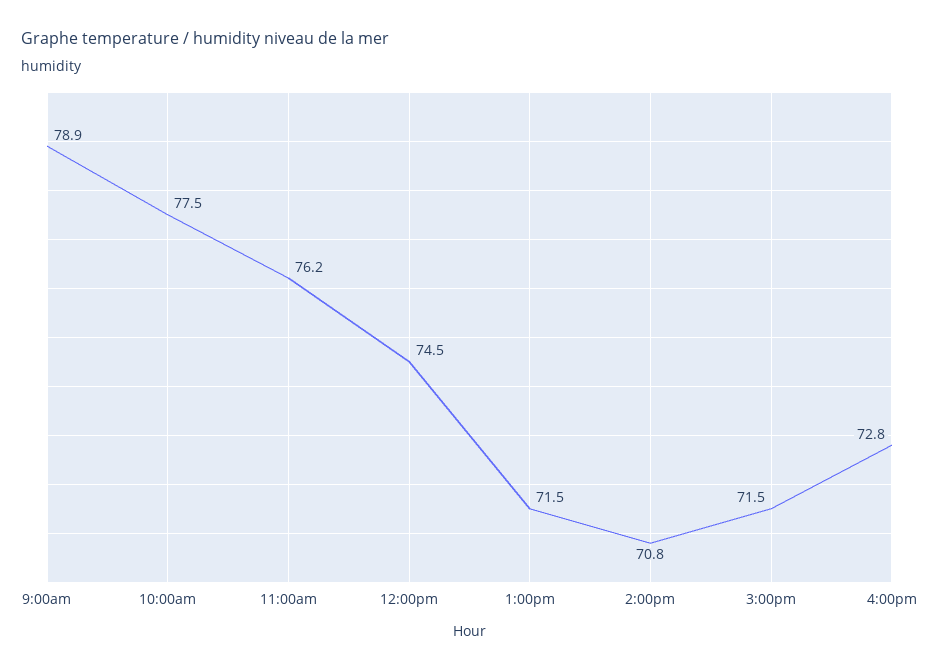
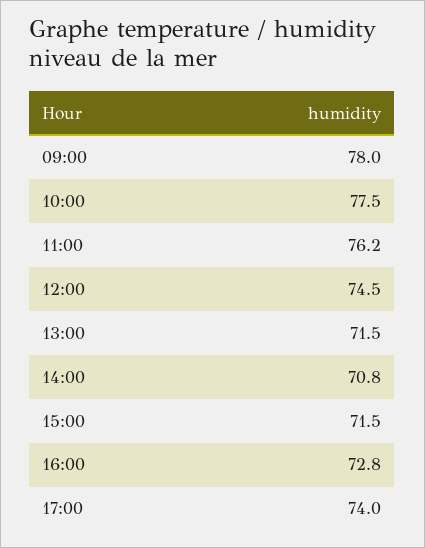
9:00am: 78.9 -> 78
17:00: none -> 74

